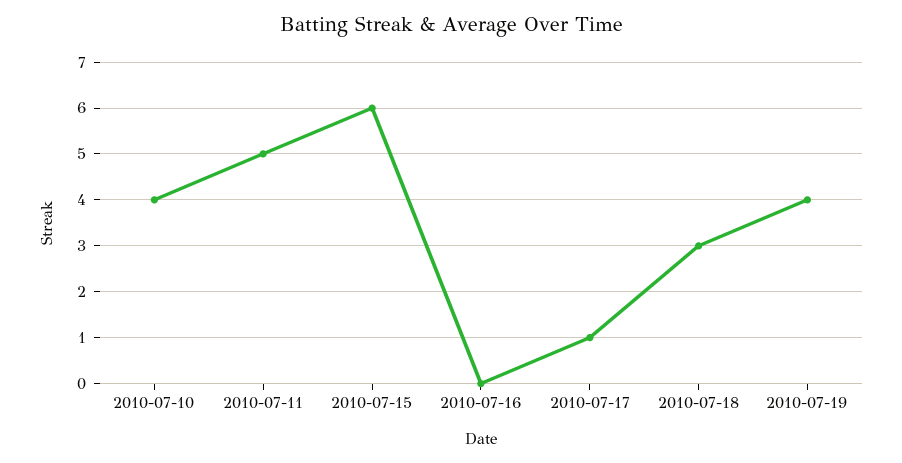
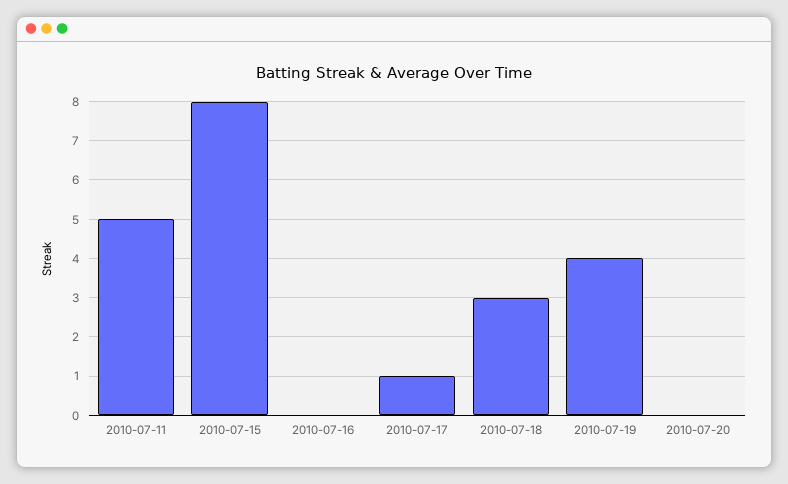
2010-07-10: 4 -> none
2010-07-15: 6 -> 8
2010-07-20: none -> 0

